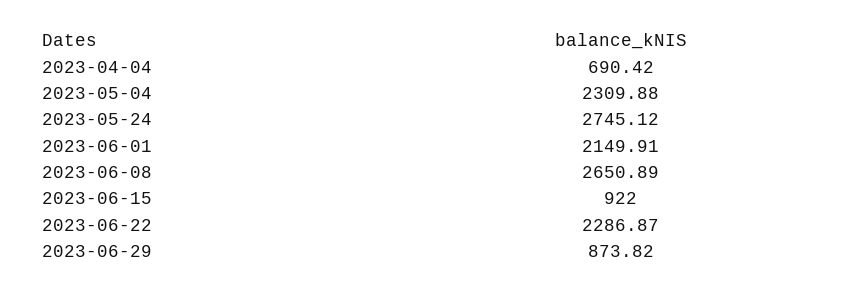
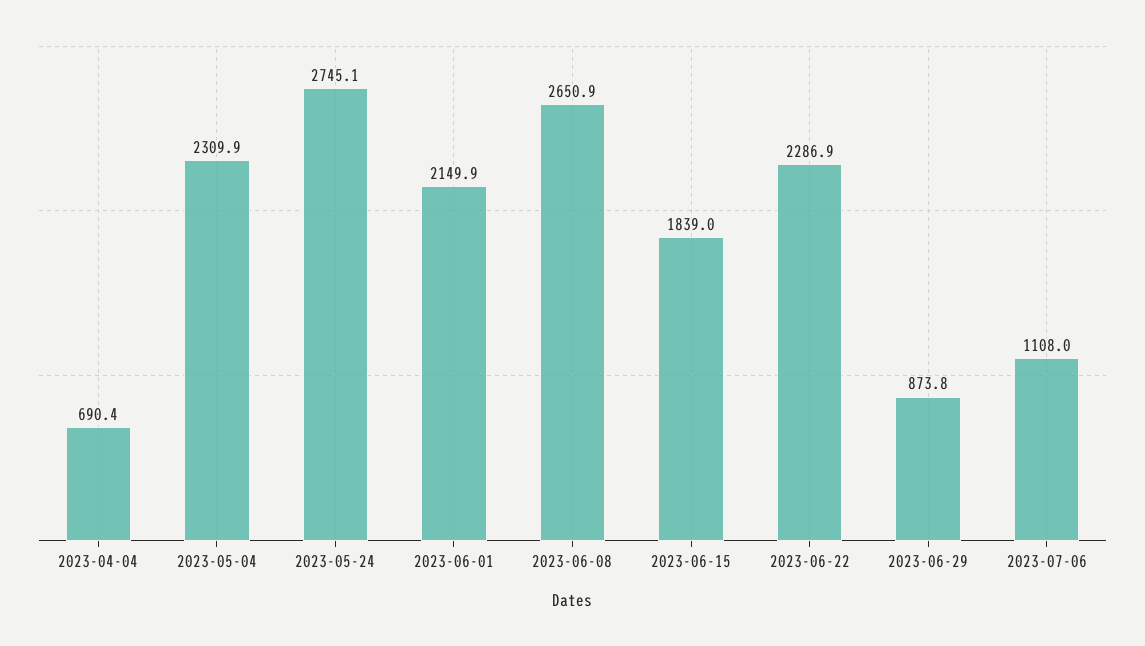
2023-06-15: 922 -> 1839
2023-07-06: none -> 1108

